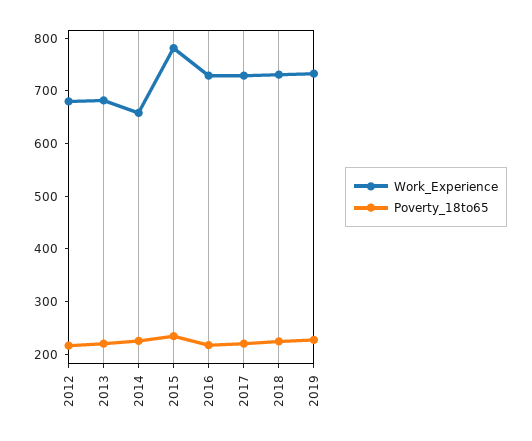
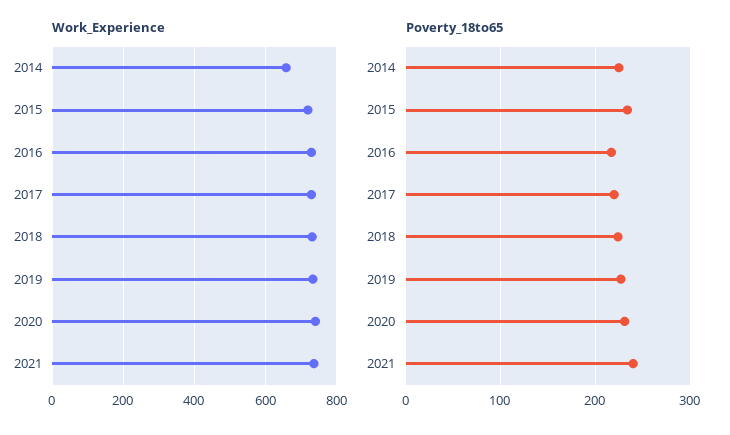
Work_Experience, 2012: 680 -> none
Poverty_18to65, 2012: 220 -> none
Work_Experience, 2013: 680 -> none
Poverty_18to65, 2013: 220 -> none
Work_Experience, 2015: 780 -> 720
Work_Experience, 2020: none -> 740
Work_Experience, 2021: none -> 740
Poverty_18to65, 2020: none -> 230
Poverty_18to65, 2021: none -> 240

